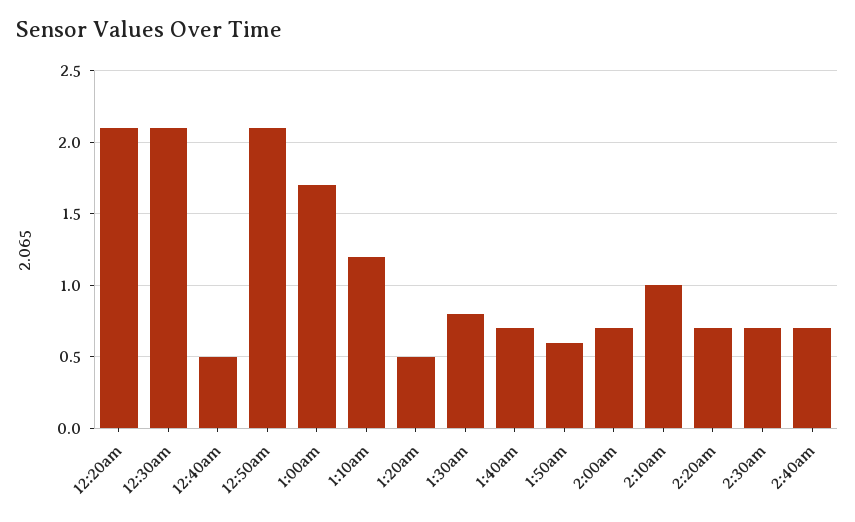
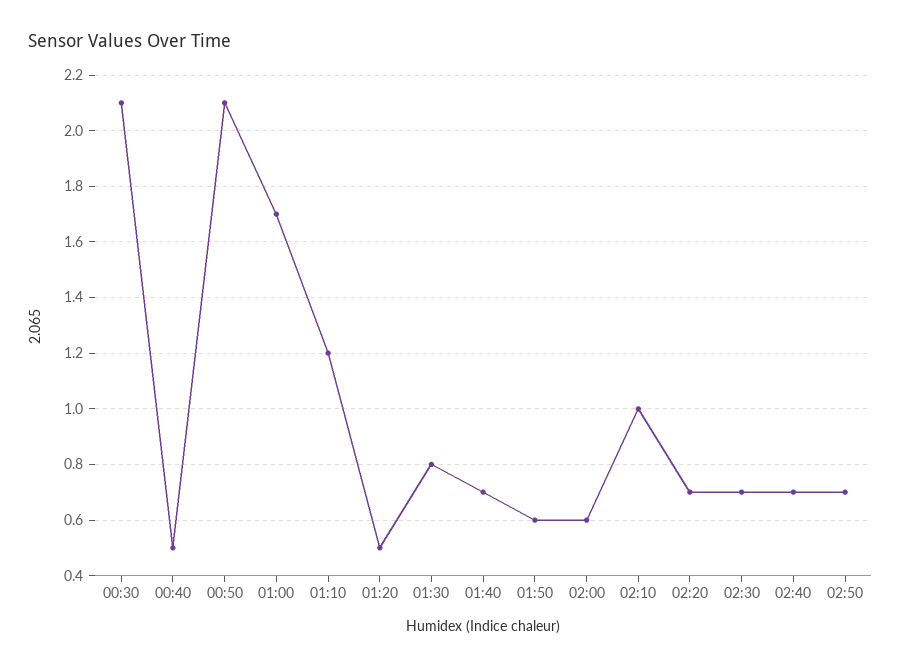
12:20am: 2.1 -> none
2:00am: 0.7 -> 0.6
02:50: none -> 0.7

